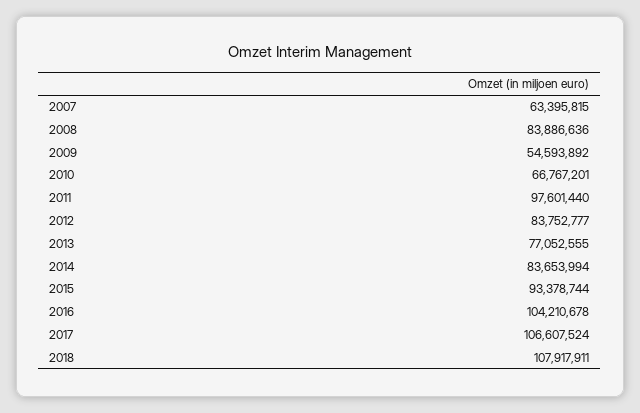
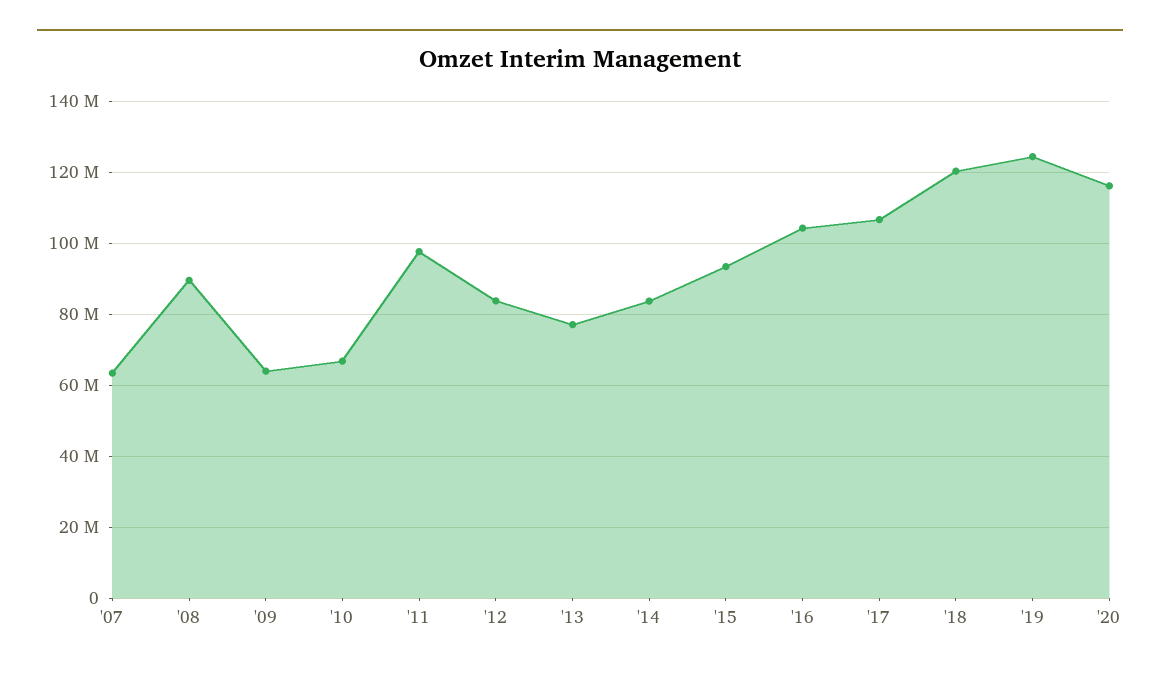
2008: 83886636 -> 90000000
2009: 54593892 -> 64000000
2018: 107917911 -> 120000000
'19: none -> 124000000
'20: none -> 116000000

